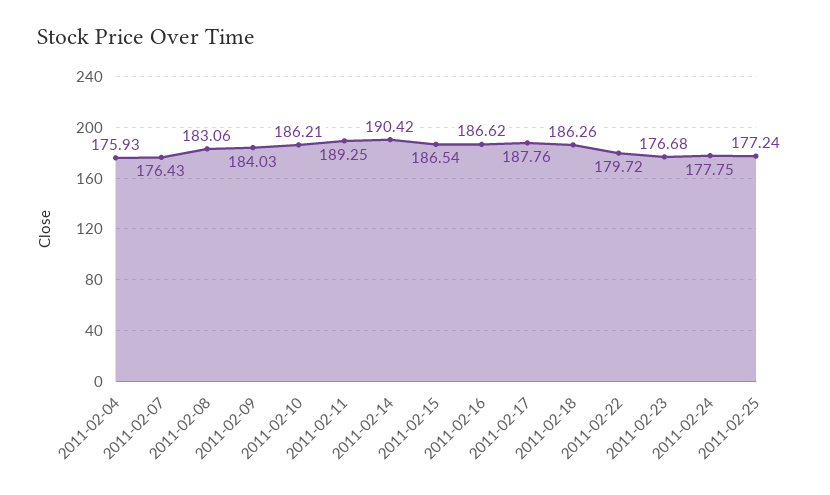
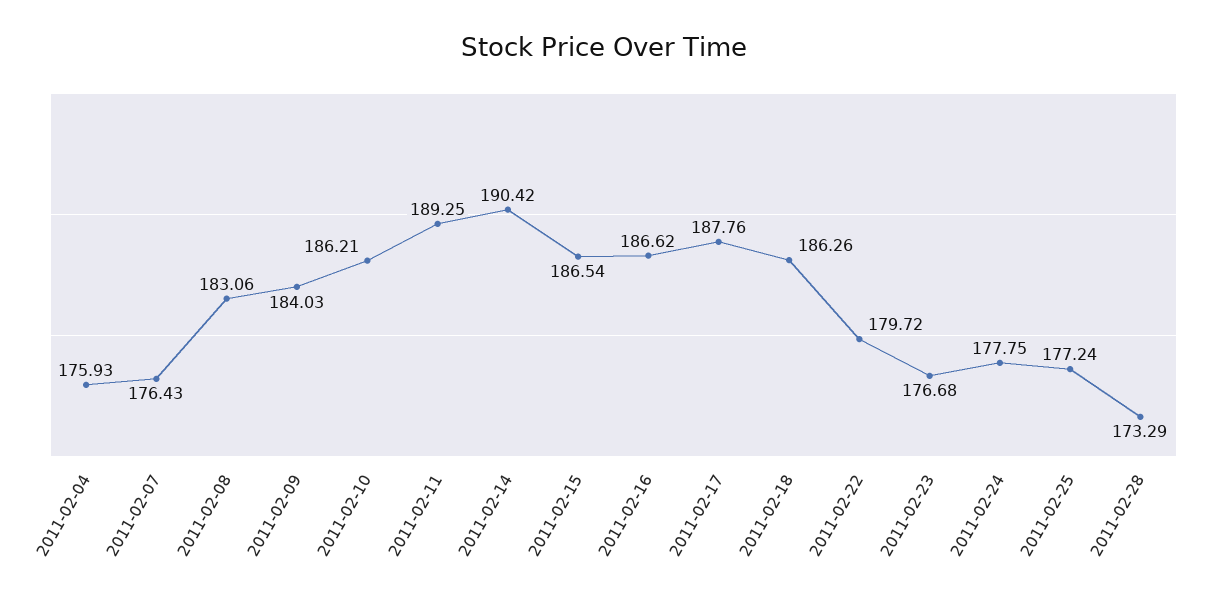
2011-02-28: none -> 173.29

